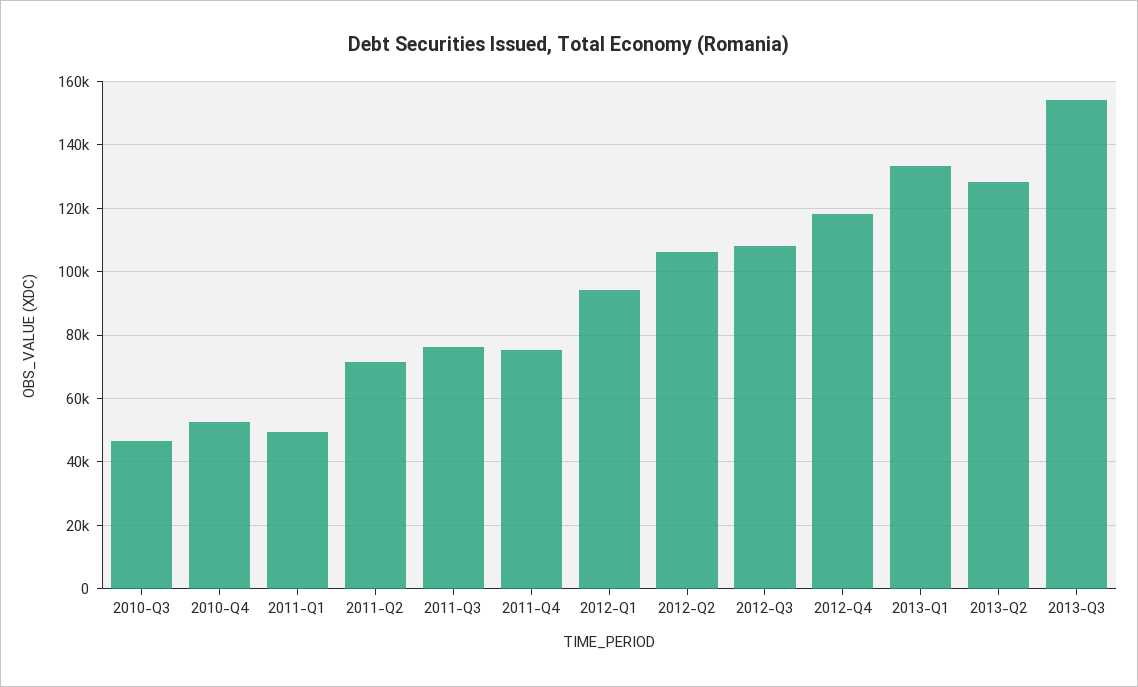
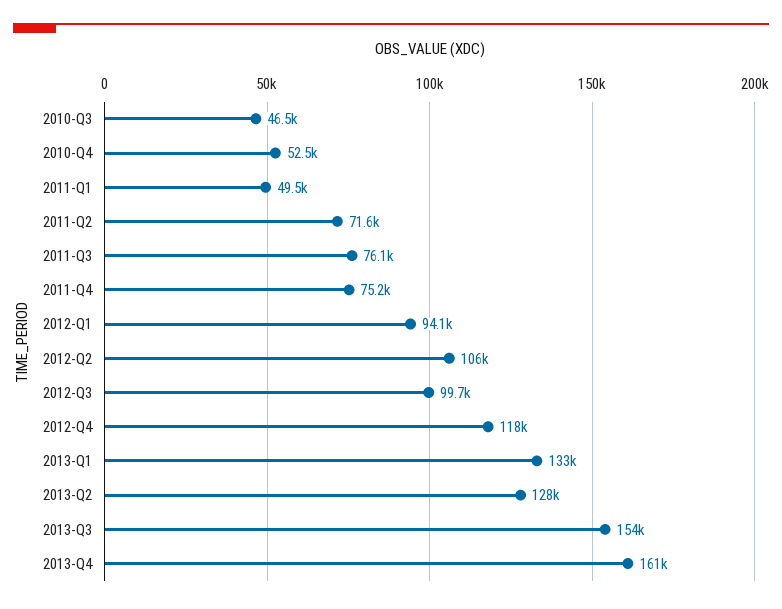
2012-Q3: 108000 -> 99700
2013-Q4: none -> 161000

